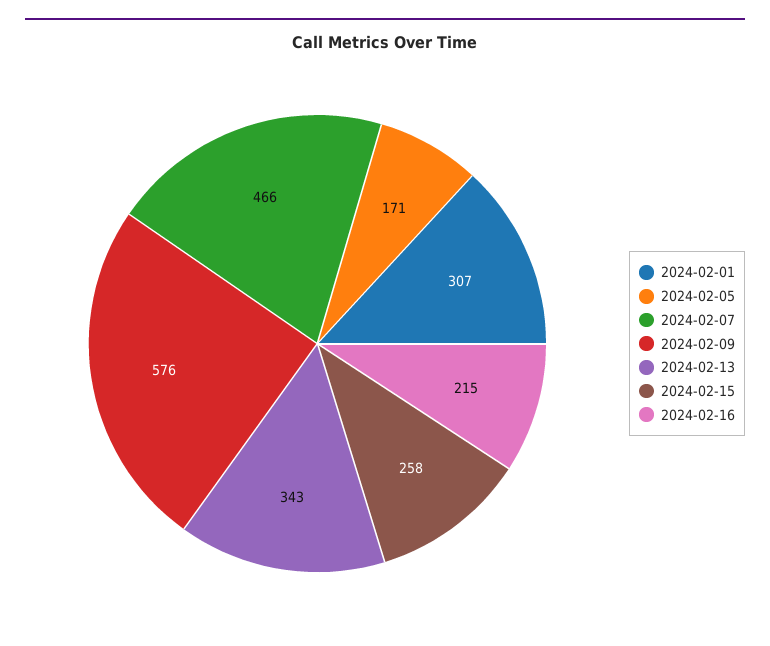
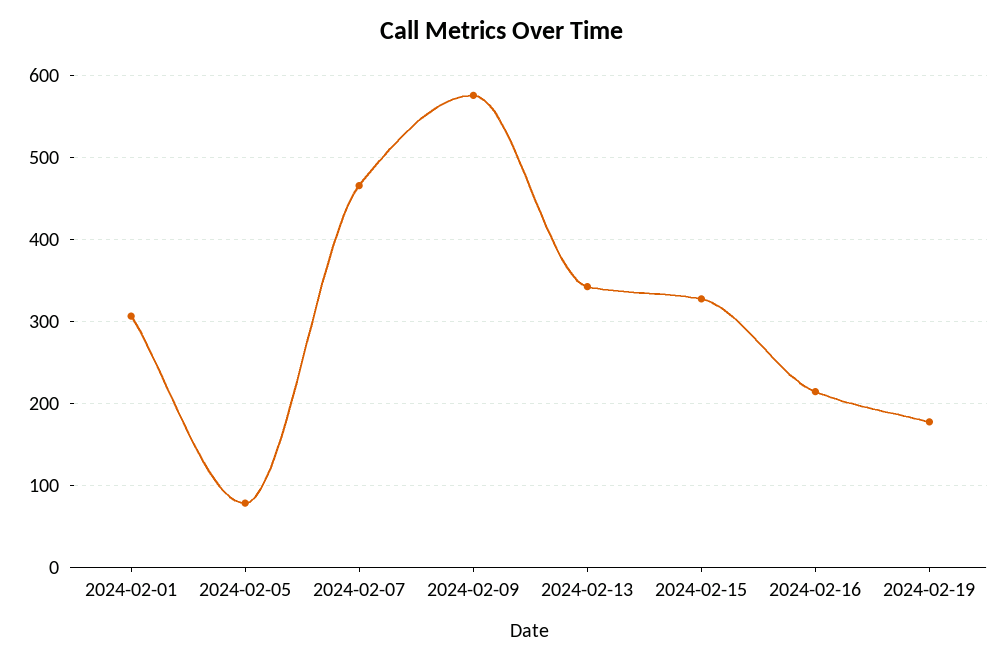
2024-02-05: 171 -> 80
2024-02-15: 258 -> 330
2024-02-19: none -> 180

